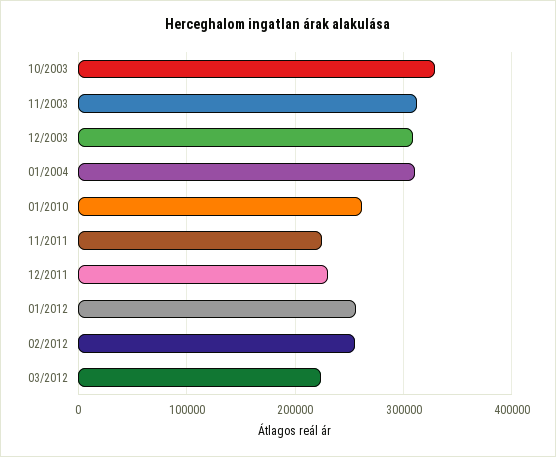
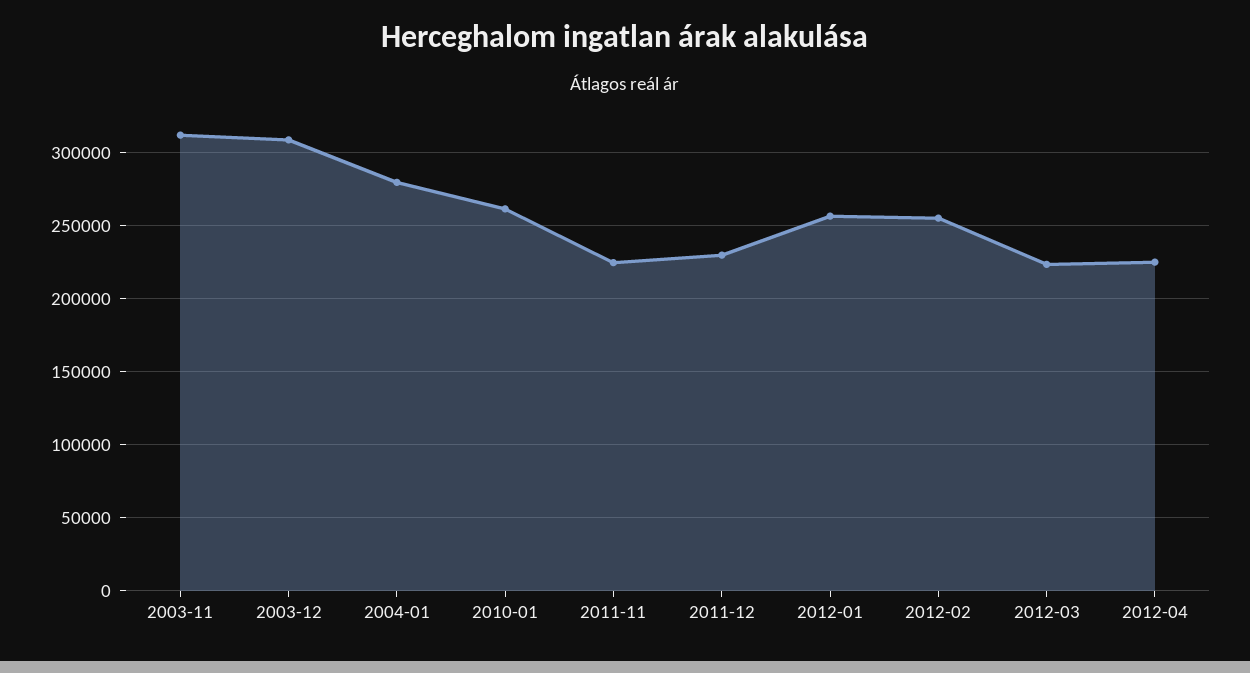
10/2003: 330000 -> none
01/2004: 310000 -> 280000
2012-04: none -> 225000

